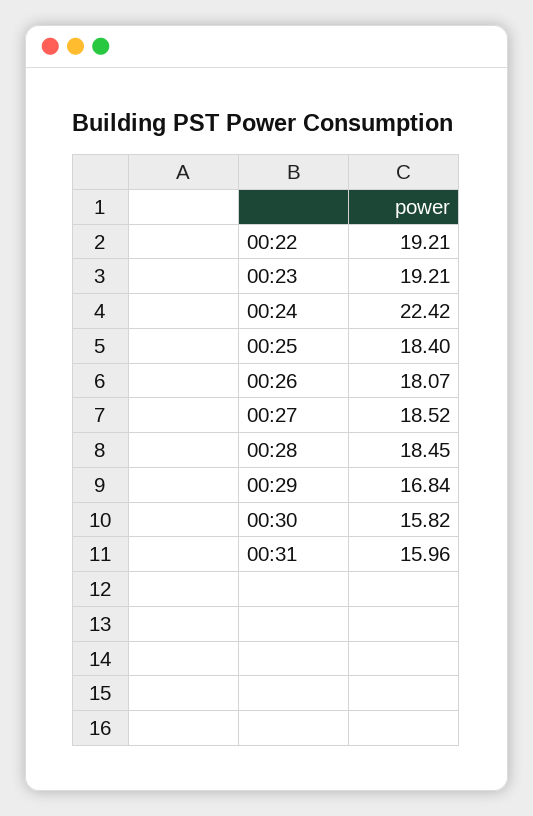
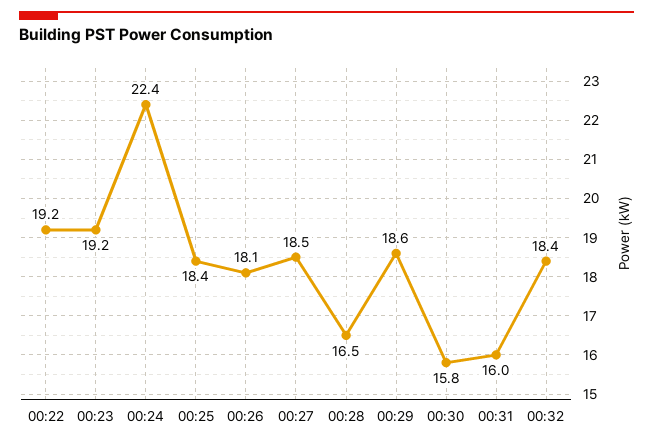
00:28: 18.45 -> 16.5
00:29: 16.84 -> 18.6
00:32: none -> 18.4

